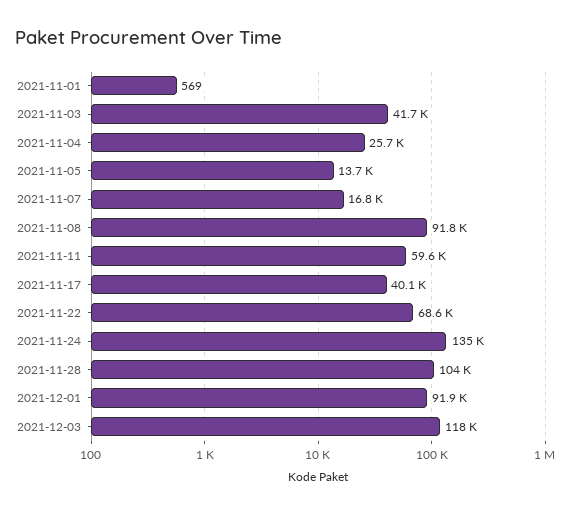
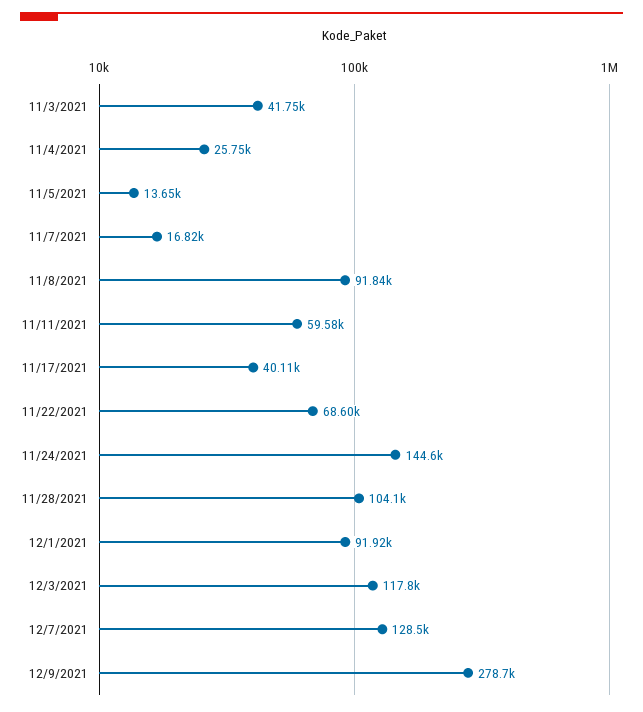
2021-11-01: 569 -> none
2021-11-24: 135000 -> 144600
12/7/2021: none -> 128500
12/9/2021: none -> 278700

